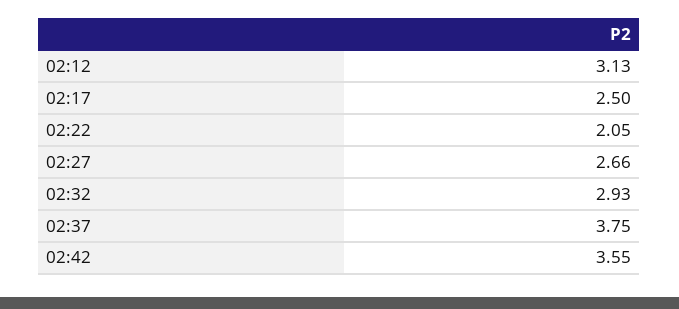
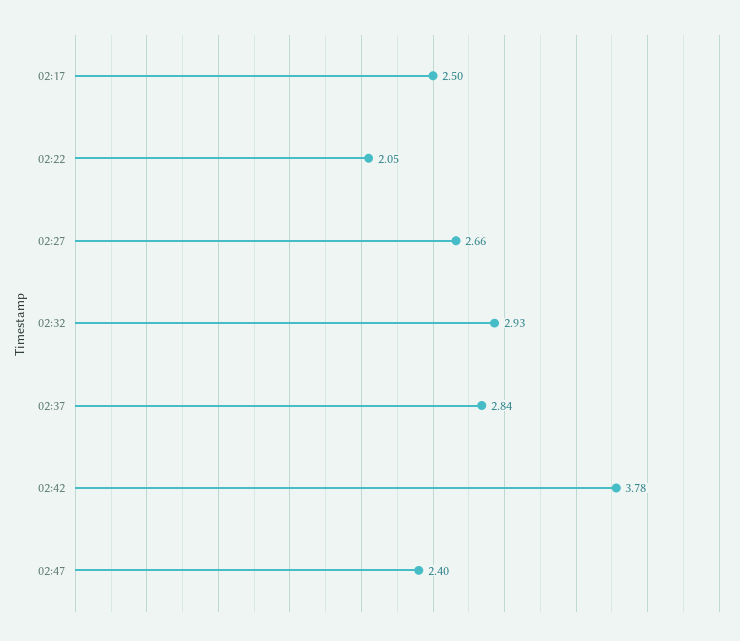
02:12: 3.13 -> none
02:37: 3.75 -> 2.84
02:42: 3.55 -> 3.78
02:47: none -> 2.4

